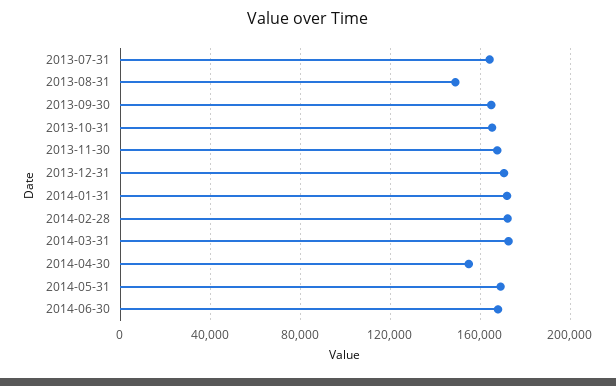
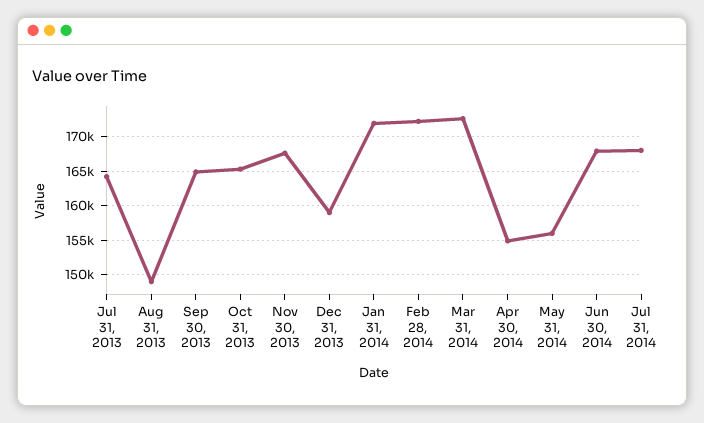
2013-12-31: 170000 -> 159000
2014-05-31: 170000 -> 156000
Jul 31, 2014: none -> 168000

